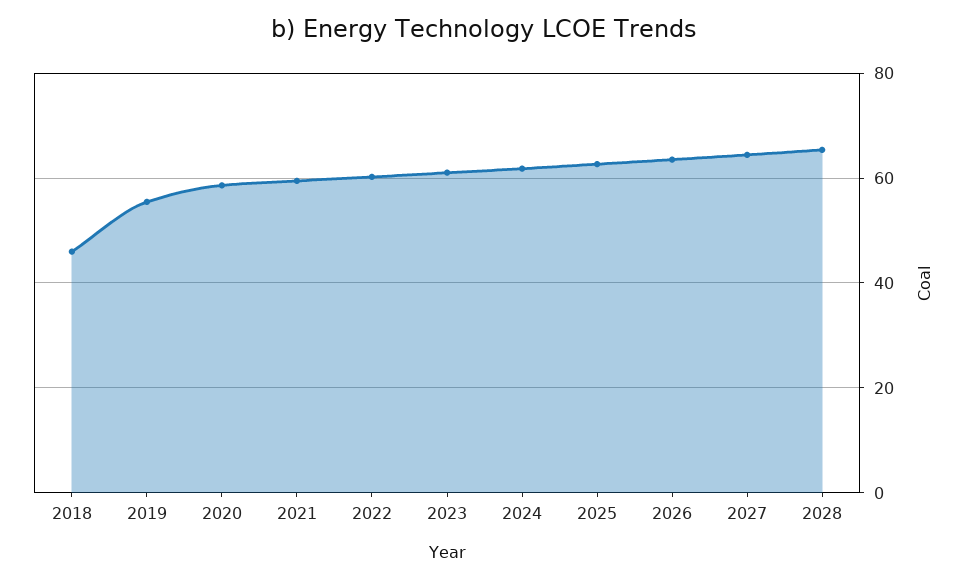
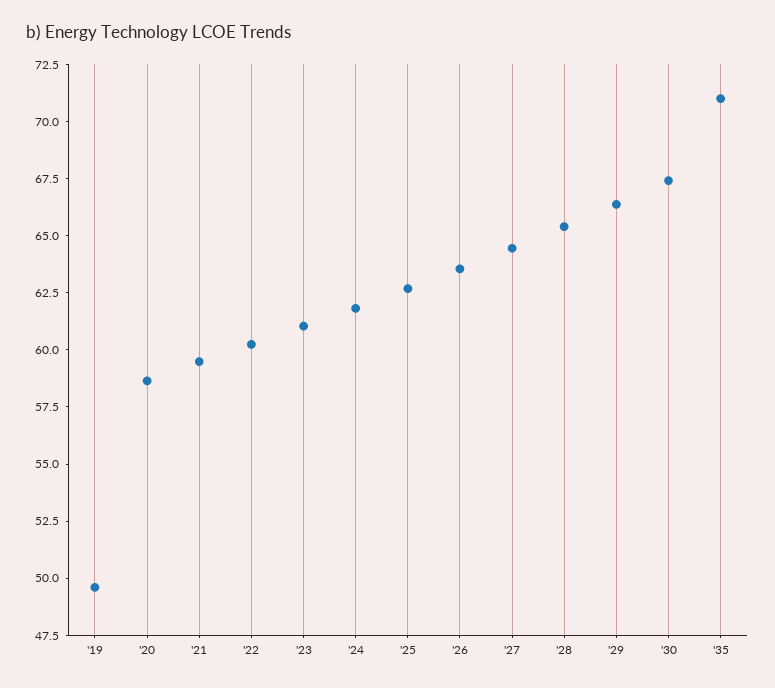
2018: 46 -> none
2019: 56 -> 49.5
'29: none -> 66.5
'30: none -> 67.5
'35: none -> 71

